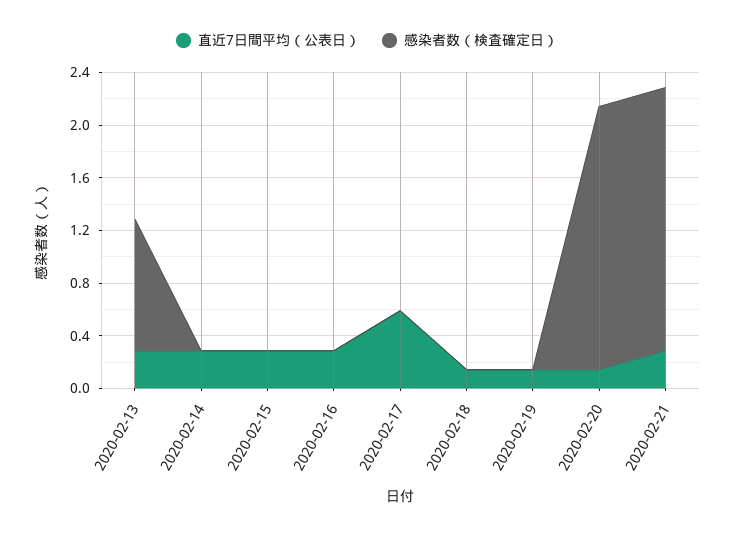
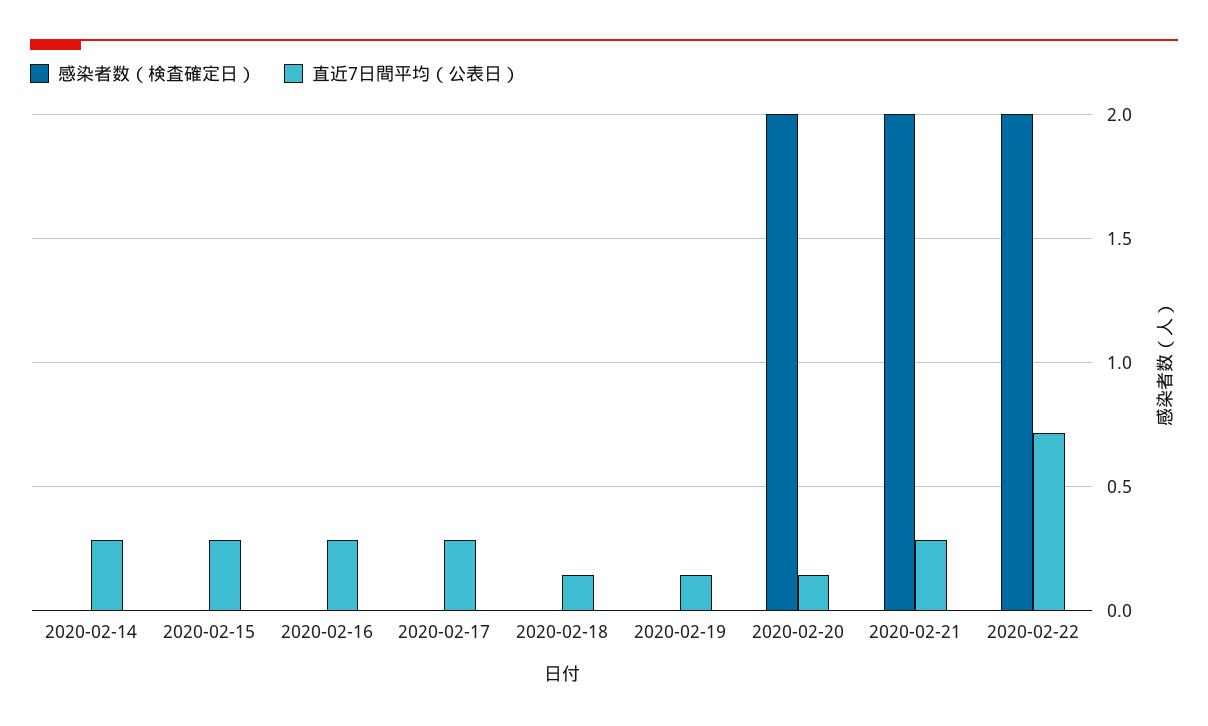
直近7日間平均（公表日）, 2020-02-13: 0.3 -> none
感染者数（検査確定日）, 2020-02-13: 1 -> none
直近7日間平均（公表日）, 2020-02-17: 0.6 -> 0.3
感染者数（検査確定日）, 2020-02-22: none -> 2
直近7日間平均（公表日）, 2020-02-22: none -> 0.7

